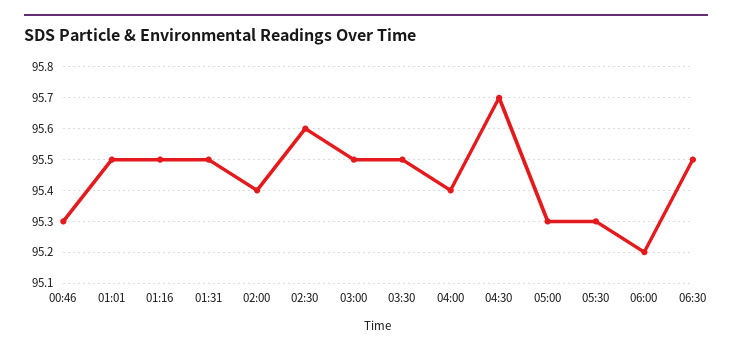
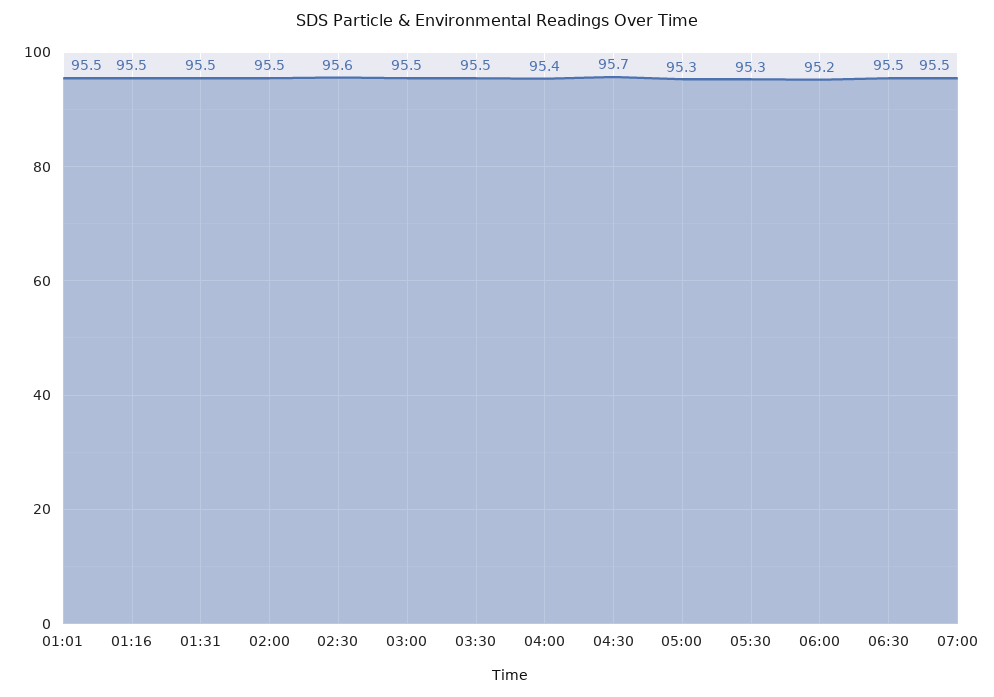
00:46: 95.3 -> none
02:00: 95.4 -> 95.5
07:00: none -> 95.5

